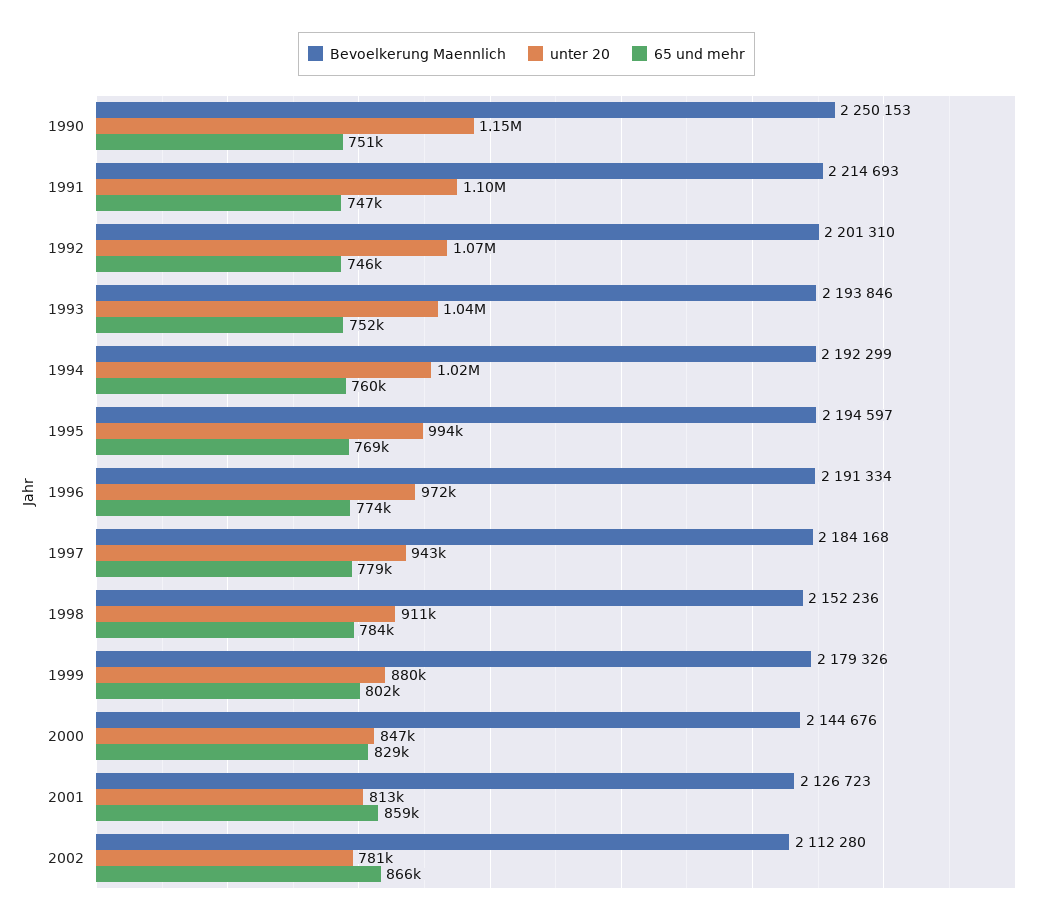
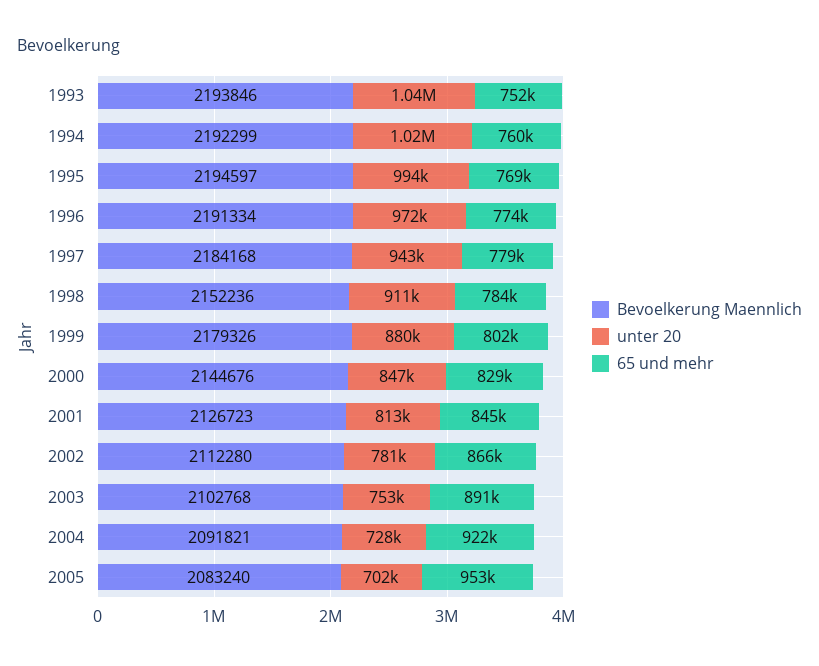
Bevoelkerung Maennlich, 1990: 2250153 -> none
unter 20, 1990: 1150000 -> none
65 und mehr, 1990: 751000 -> none
Bevoelkerung Maennlich, 1991: 2214693 -> none
unter 20, 1991: 1100000 -> none
65 und mehr, 1991: 747000 -> none
Bevoelkerung Maennlich, 1992: 2201310 -> none
unter 20, 1992: 1070000 -> none
65 und mehr, 1992: 746000 -> none
65 und mehr, 2001: 859000 -> 845000
Bevoelkerung Maennlich, 2003: none -> 2102768
unter 20, 2003: none -> 753000
65 und mehr, 2003: none -> 891000
Bevoelkerung Maennlich, 2004: none -> 2091821
unter 20, 2004: none -> 728000
65 und mehr, 2004: none -> 922000
Bevoelkerung Maennlich, 2005: none -> 2083240
unter 20, 2005: none -> 702000
65 und mehr, 2005: none -> 953000

